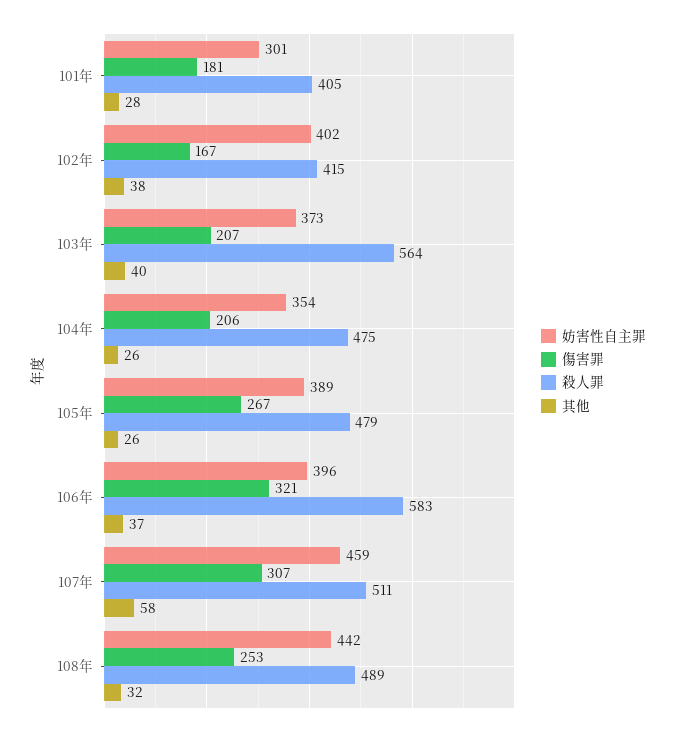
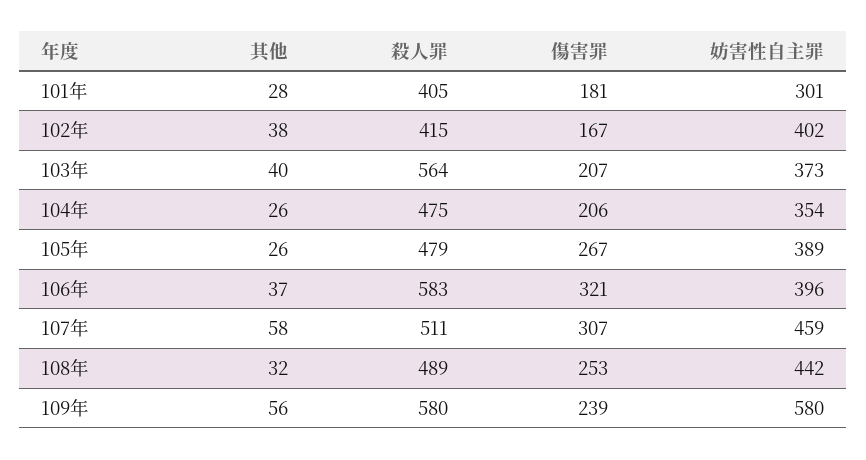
其他, 109年: none -> 56
殺人罪, 109年: none -> 580
傷害罪, 109年: none -> 239
妨害性自主罪, 109年: none -> 580

